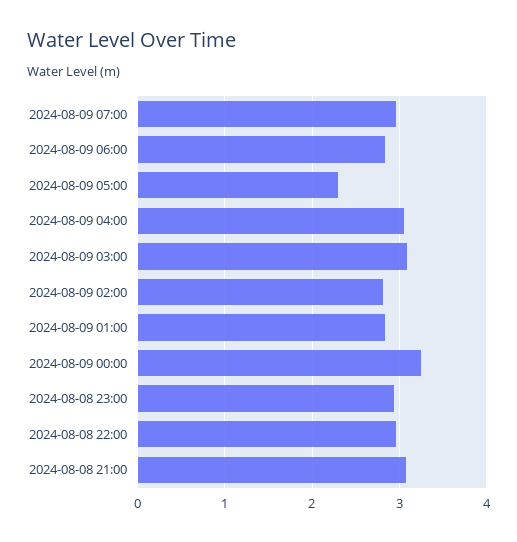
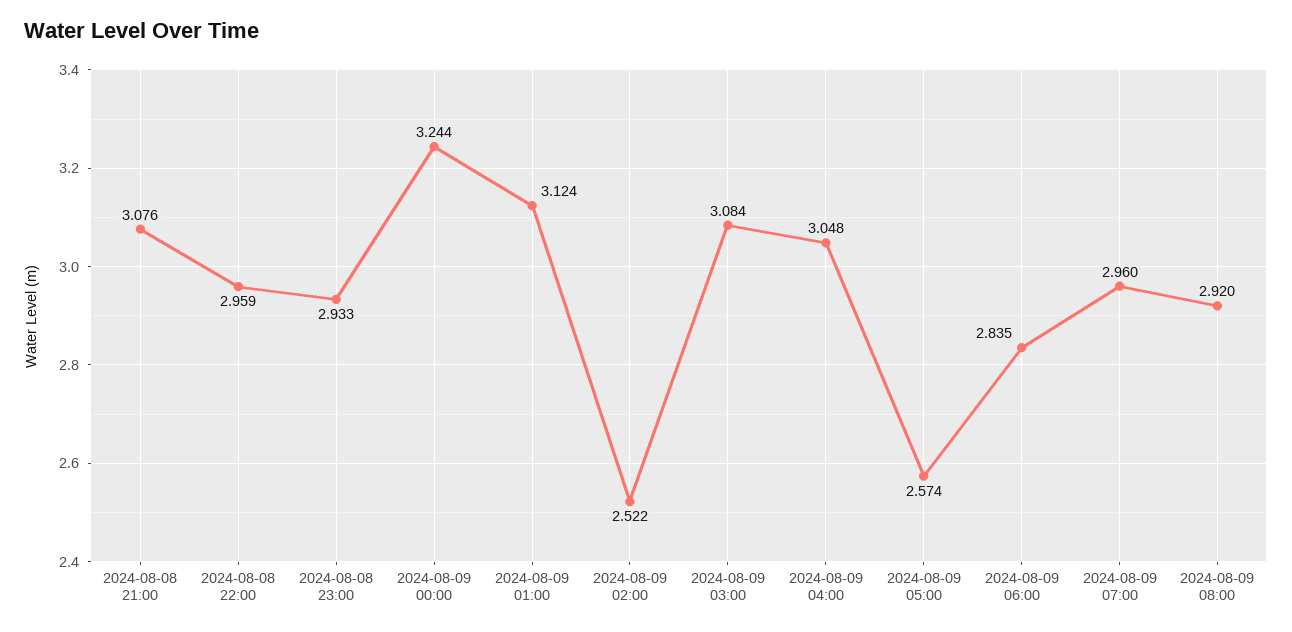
2024-08-09 05:00: 2.3 -> 2.574
2024-08-09 02:00: 2.8 -> 2.522
2024-08-09 01:00: 2.8 -> 3.124
2024-08-09 08:00: none -> 2.92

